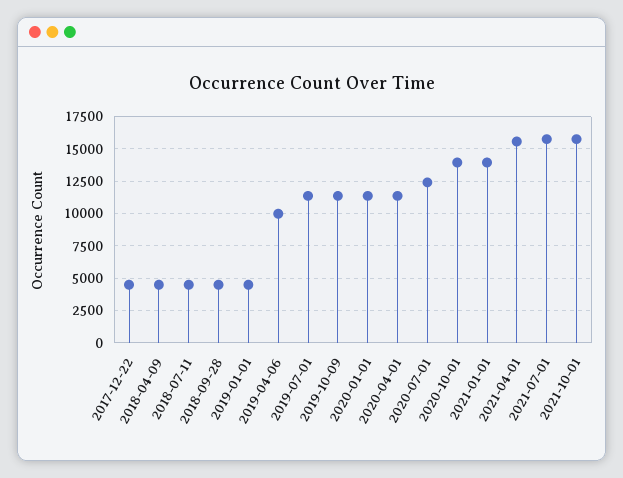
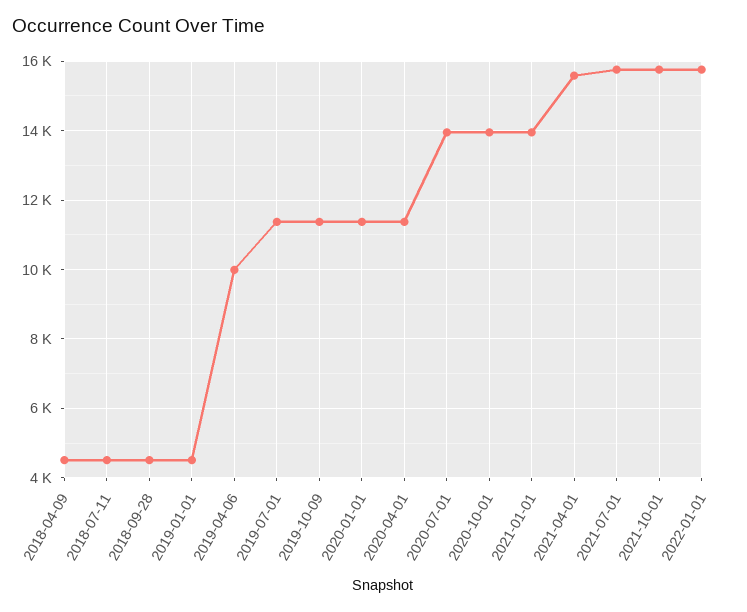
2017-12-22: 4500 -> none
2020-07-01: 12500 -> 14000
2022-01-01: none -> 15800

